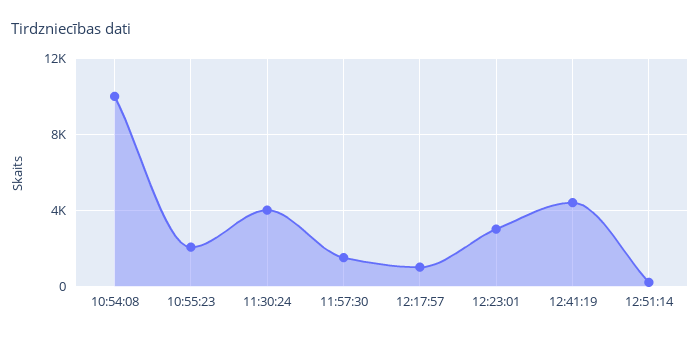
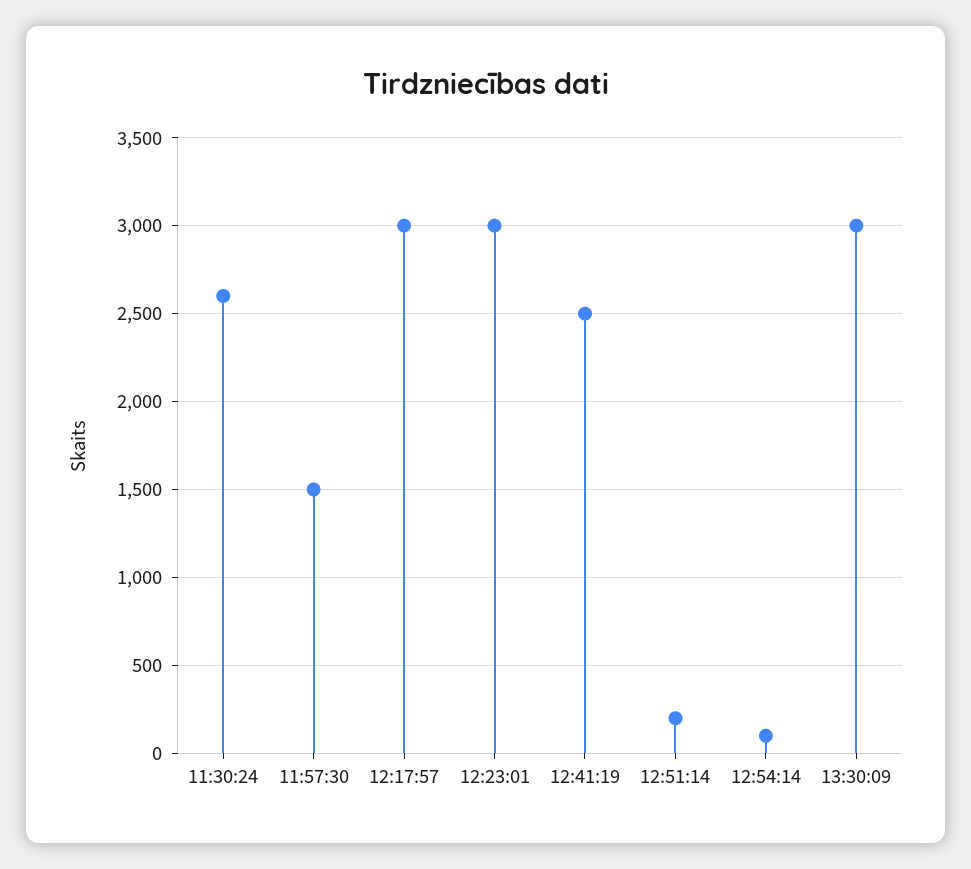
10:54:08: 10000 -> none
10:55:23: 2000 -> none
11:30:24: 4000 -> 2600
12:17:57: 1000 -> 3000
12:41:19: 4500 -> 2500
12:54:14: none -> 100
13:30:09: none -> 3000

